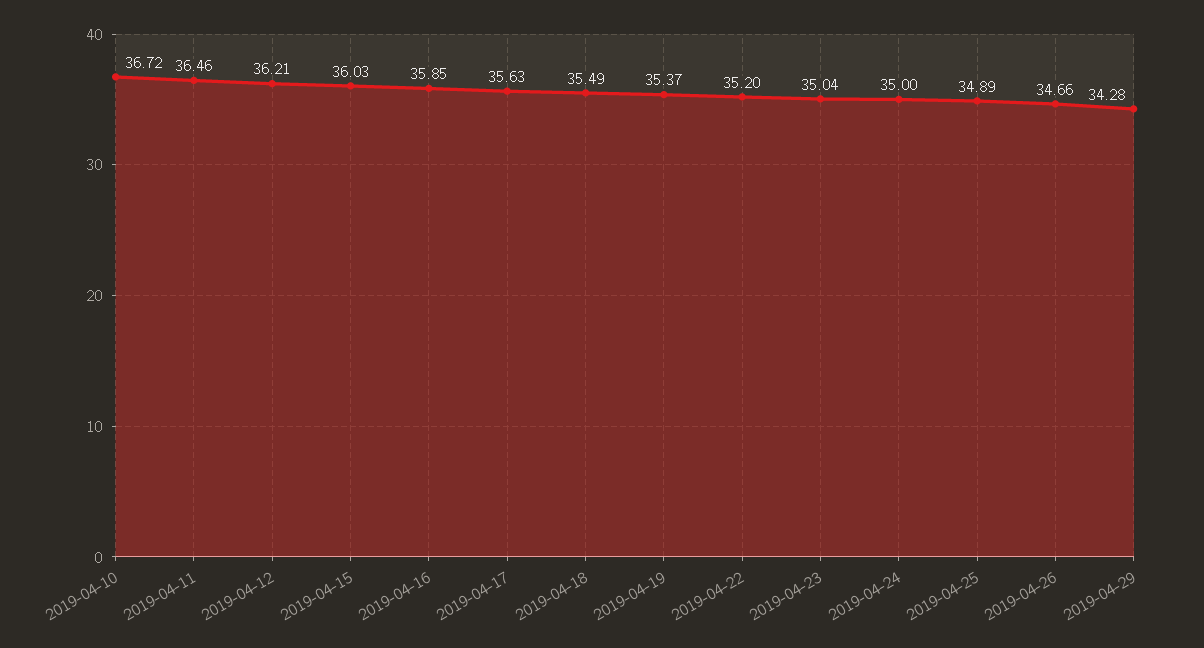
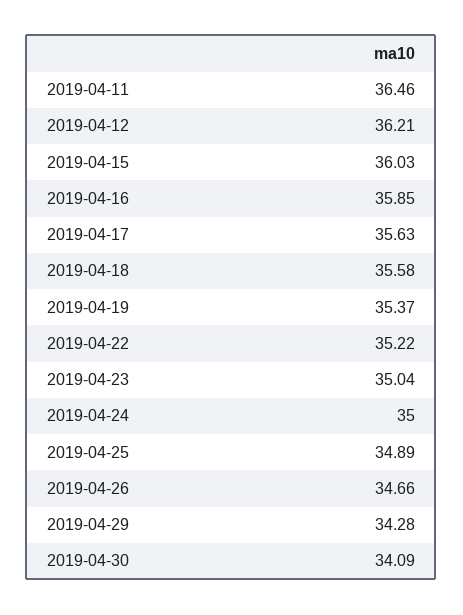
2019-04-10: 36.72 -> none
2019-04-18: 35.49 -> 35.58
2019-04-22: 35.2 -> 35.22
2019-04-30: none -> 34.09

